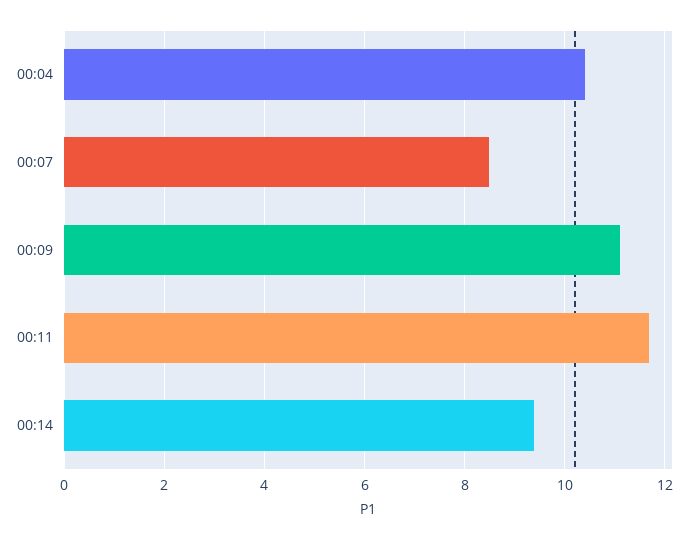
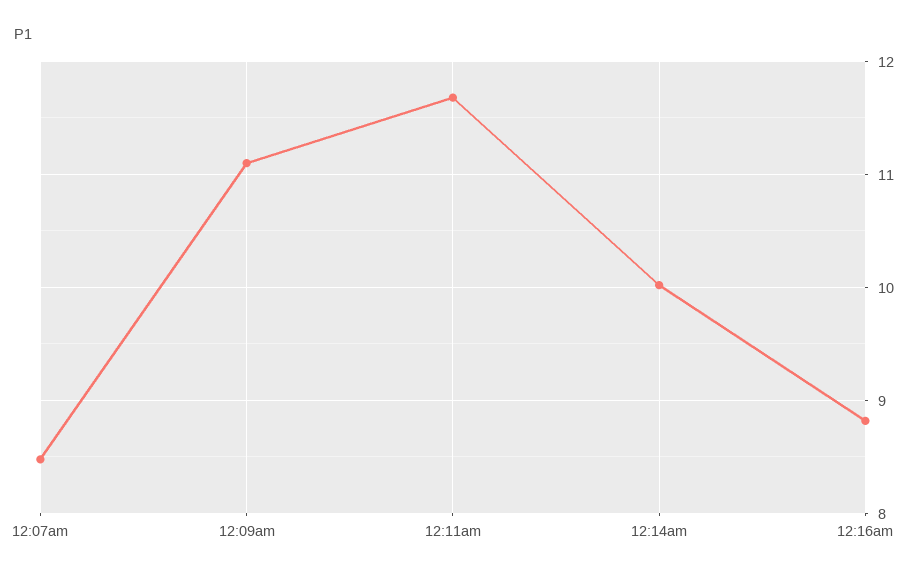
00:04: 10.4 -> none
00:14: 9.4 -> 10
12:16am: none -> 8.8

